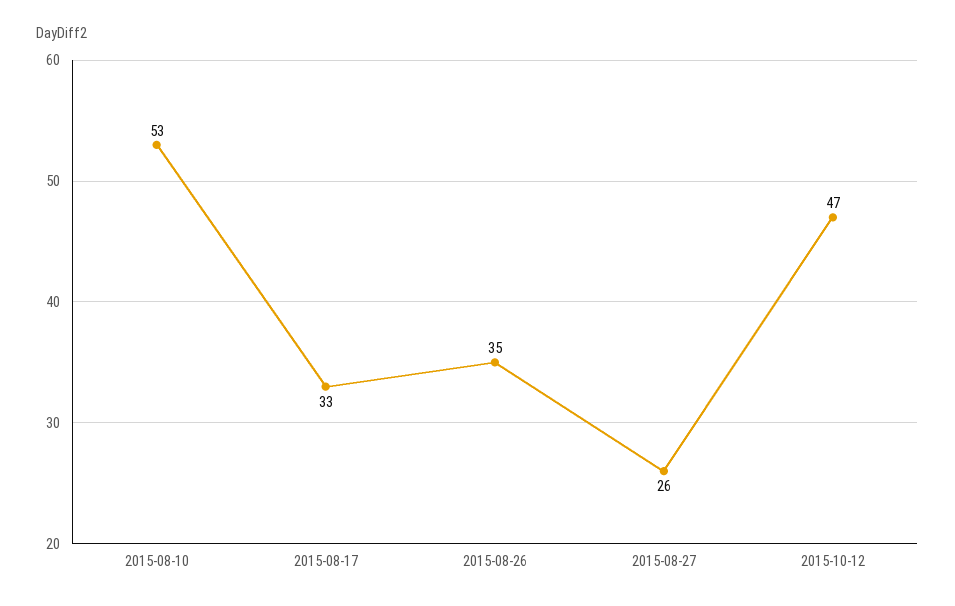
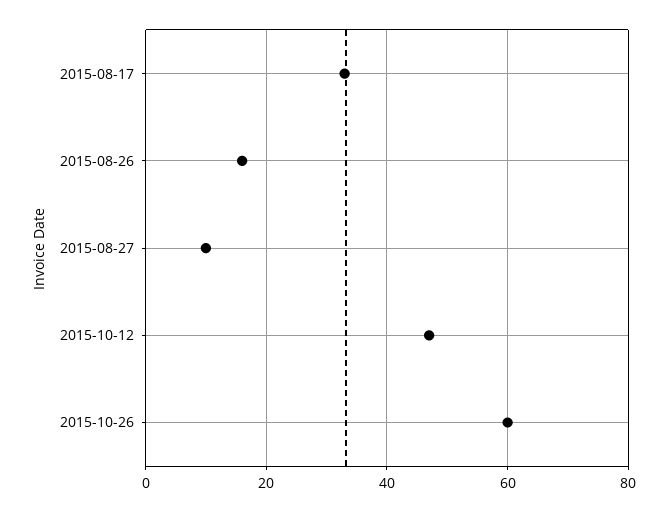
2015-08-10: 53 -> none
2015-08-26: 35 -> 15
2015-08-27: 26 -> 10
2015-10-26: none -> 60

